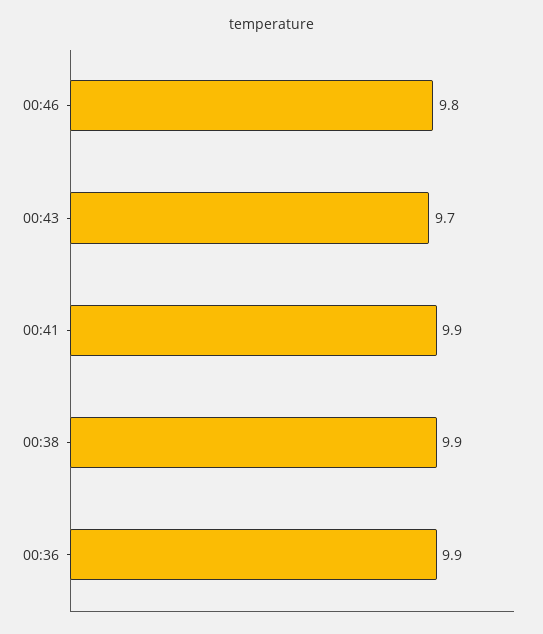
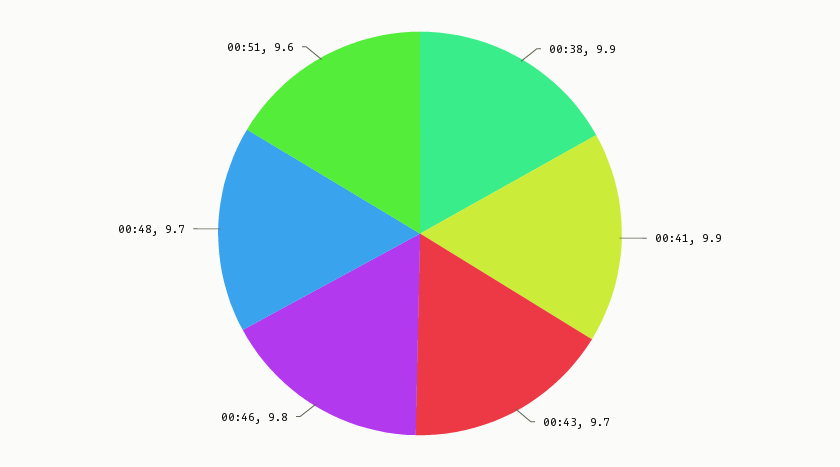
00:36: 9.9 -> none
00:48: none -> 9.7
00:51: none -> 9.6

